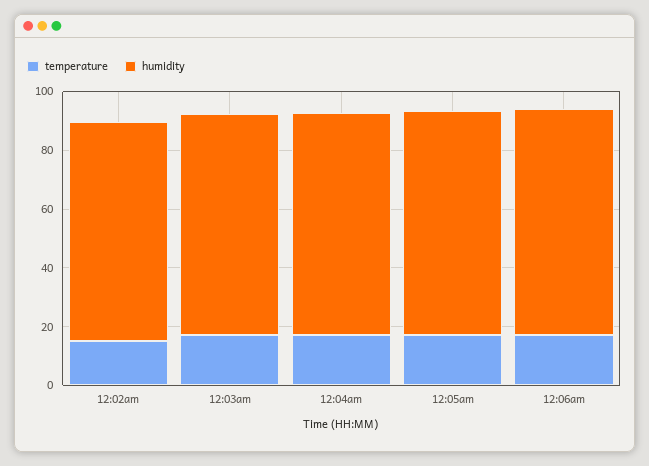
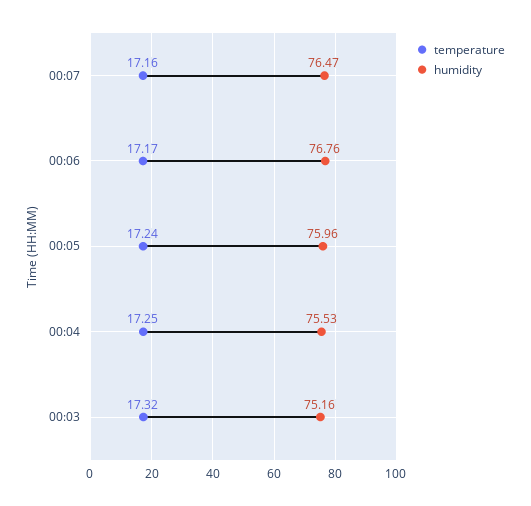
temperature, 12:02am: 15 -> none
humidity, 12:02am: 75 -> none
temperature, 00:07: none -> 17.16
humidity, 00:07: none -> 76.47

